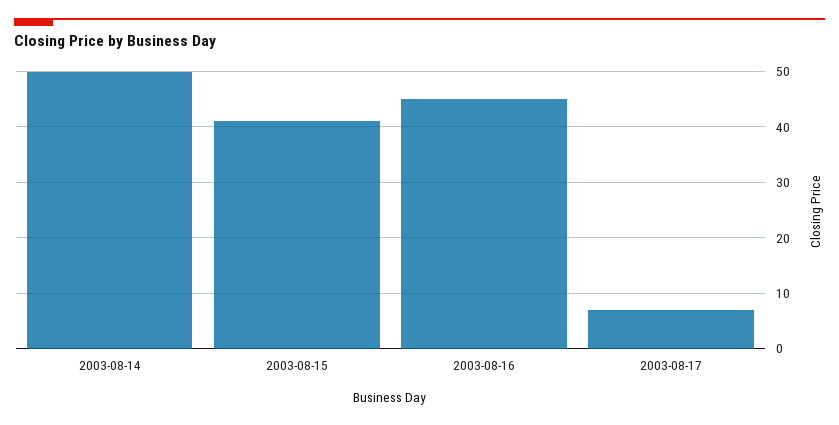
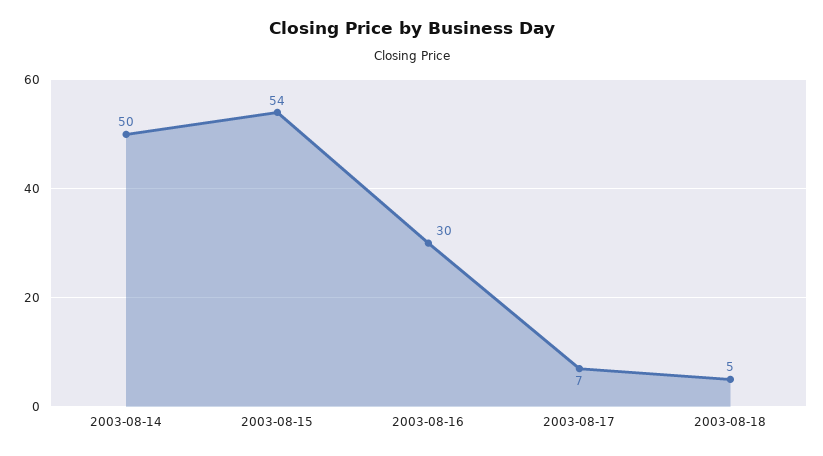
2003-08-15: 40 -> 54
2003-08-16: 45 -> 30
2003-08-18: none -> 5

